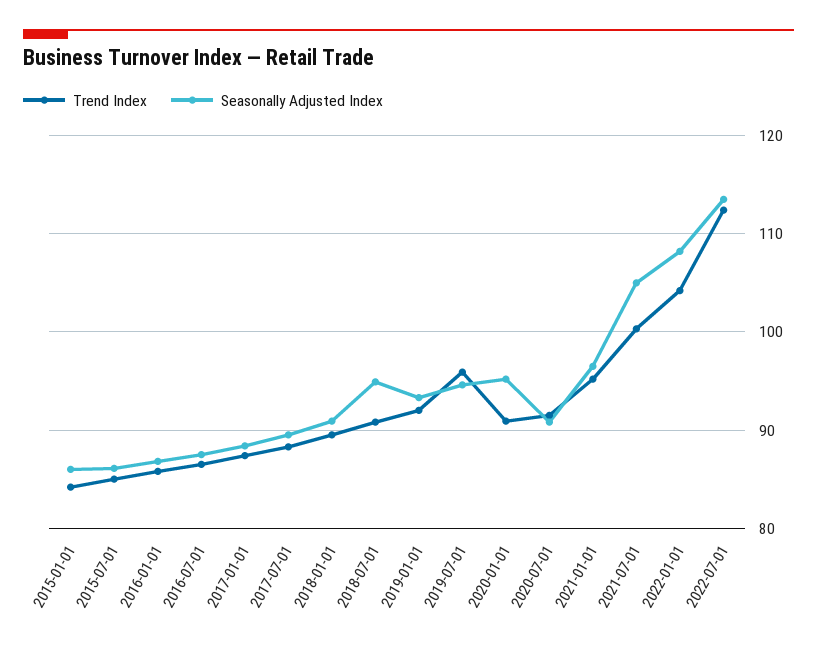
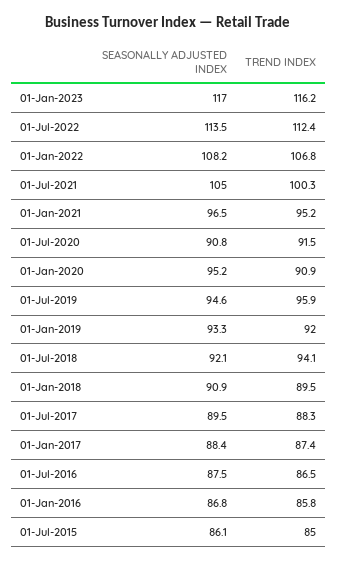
Trend Index, 2015-01-01: 84 -> none
Seasonally Adjusted Index, 2015-01-01: 86 -> none
Trend Index, 2018-07-01: 91 -> 94.1
Seasonally Adjusted Index, 2018-07-01: 95 -> 92.1
Trend Index, 2022-01-01: 104 -> 106.8
Seasonally Adjusted Index, 01-Jan-2023: none -> 117
Trend Index, 01-Jan-2023: none -> 116.2

